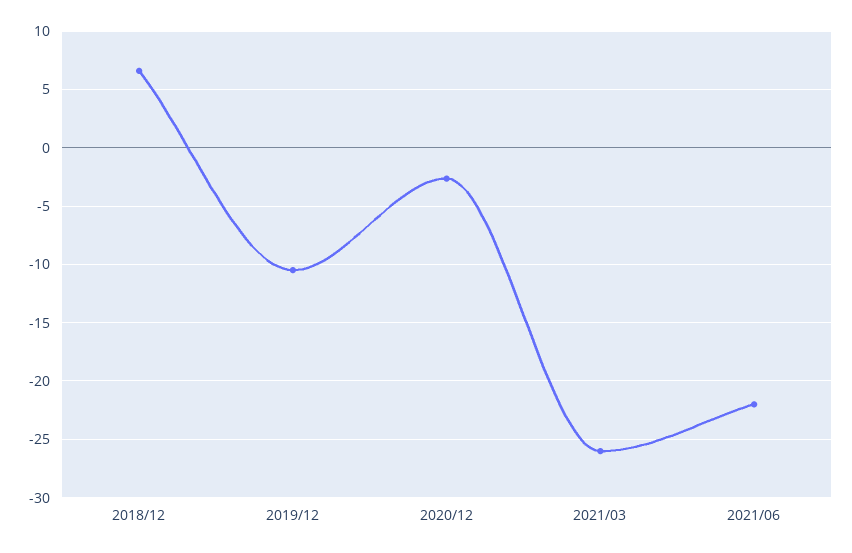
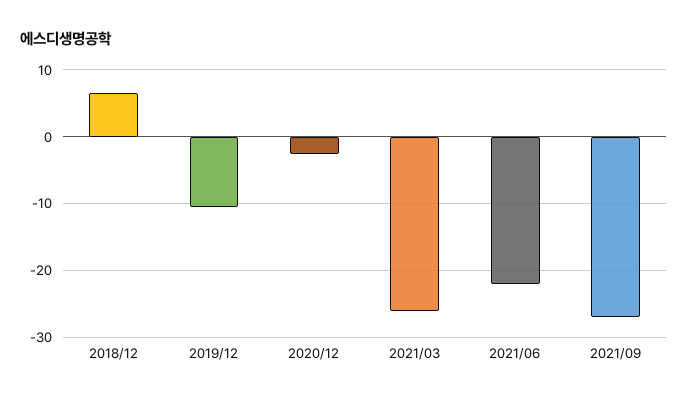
2021/09: none -> -27

